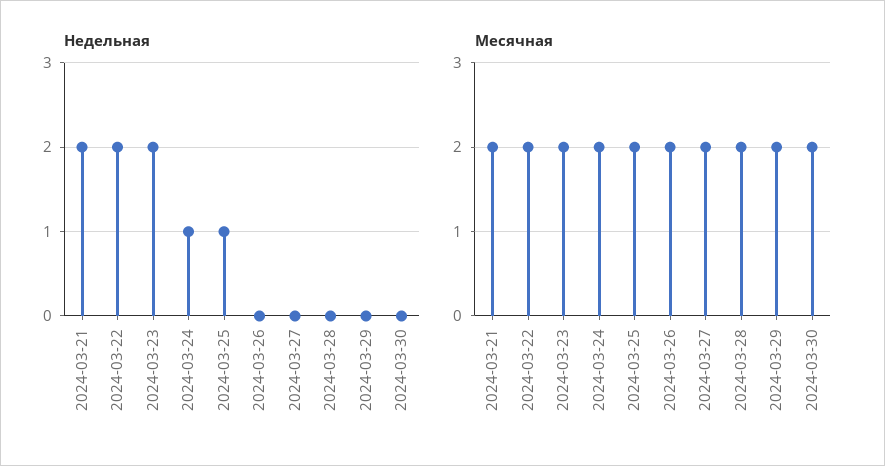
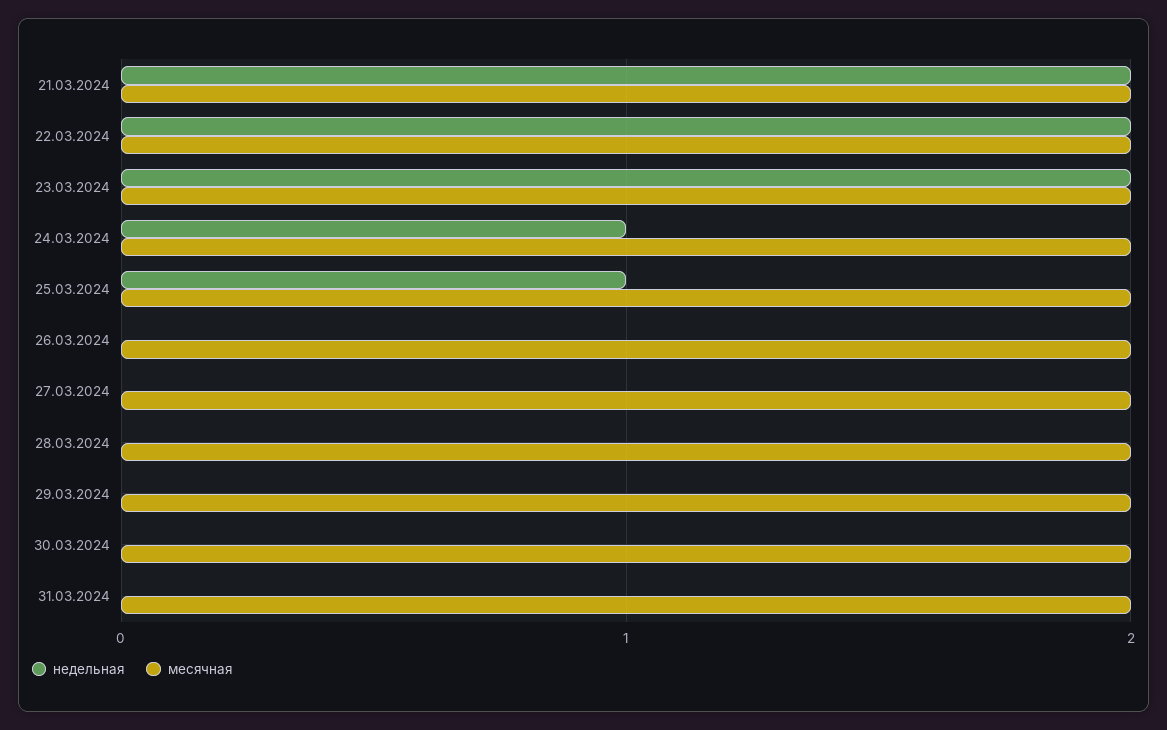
Недельная, 31.03.2024: none -> 0
Месячная, 31.03.2024: none -> 2

